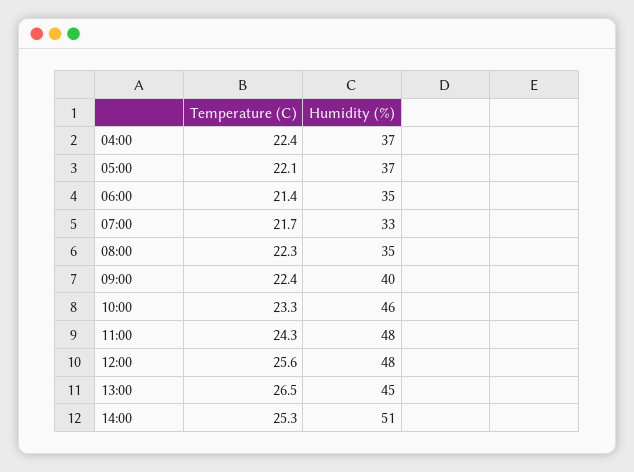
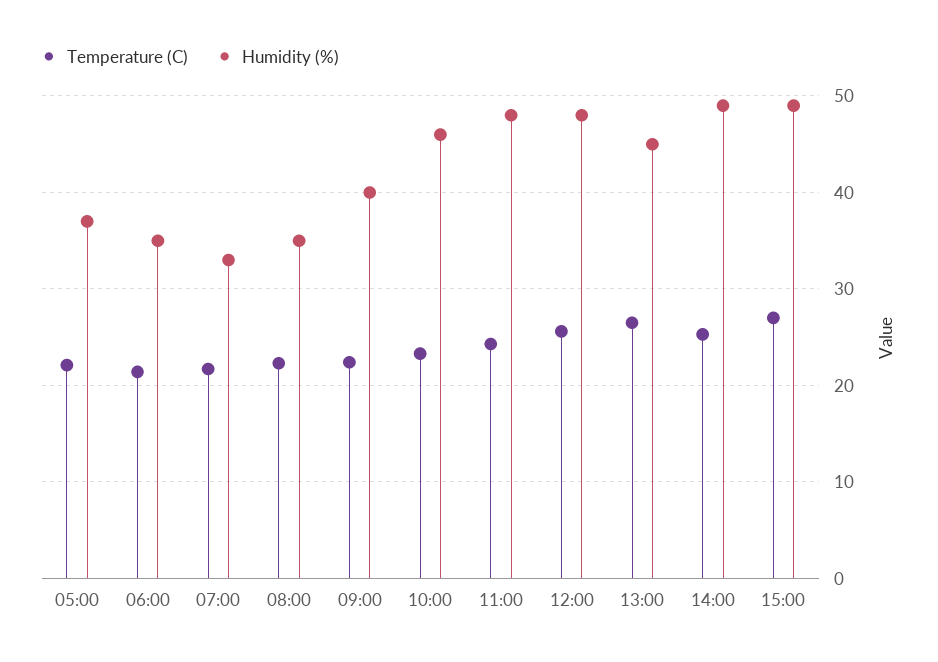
Temperature (C), 04:00: 22.4 -> none
Humidity (%), 04:00: 37 -> none
Humidity (%), 14:00: 51 -> 49
Temperature (C), 15:00: none -> 27
Humidity (%), 15:00: none -> 49

